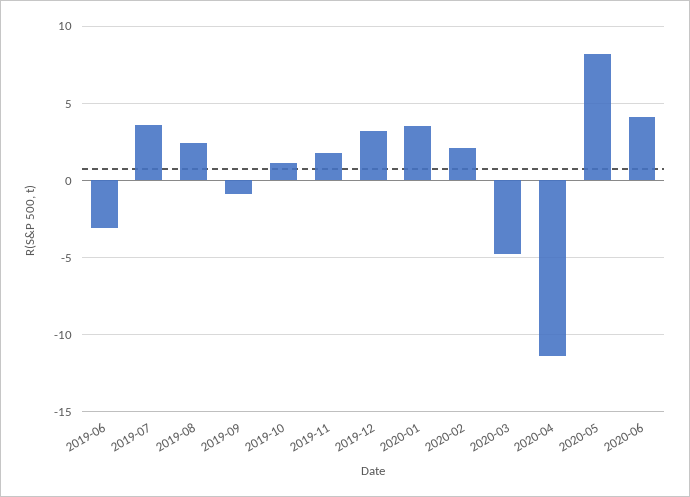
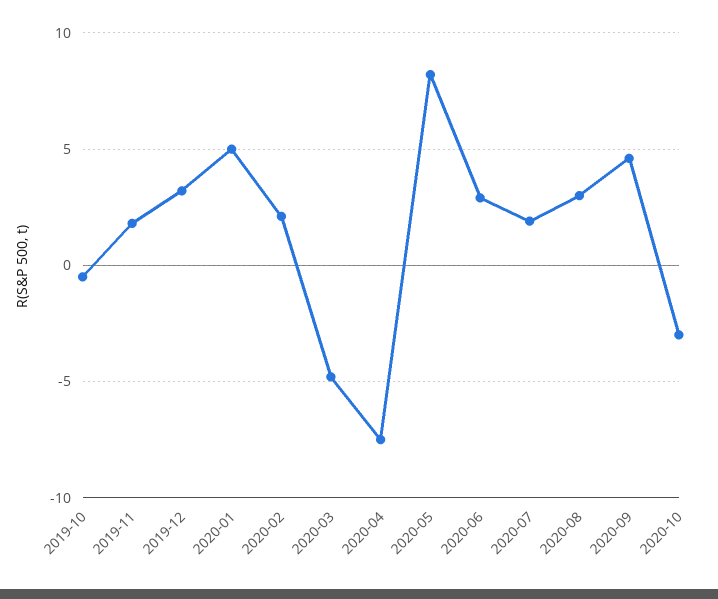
2019-06: -3 -> none
2019-07: 3.5 -> none
2019-08: 2.5 -> none
2019-09: -1 -> none
2019-10: 1 -> -0.5
2020-01: 3.5 -> 5
2020-04: -11.5 -> -7.5
2020-06: 4 -> 3
2020-07: none -> 2
2020-08: none -> 3
2020-09: none -> 4.5
2020-10: none -> -3

